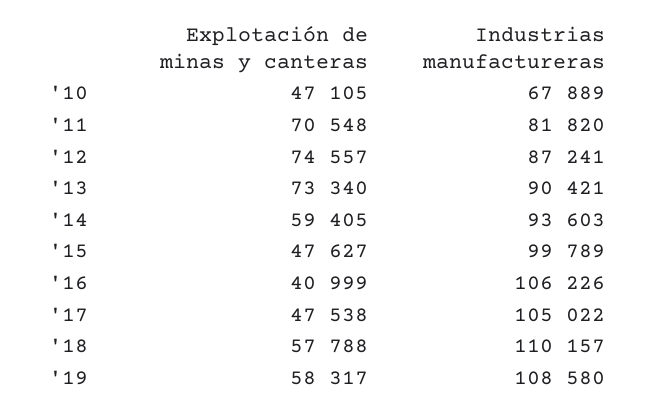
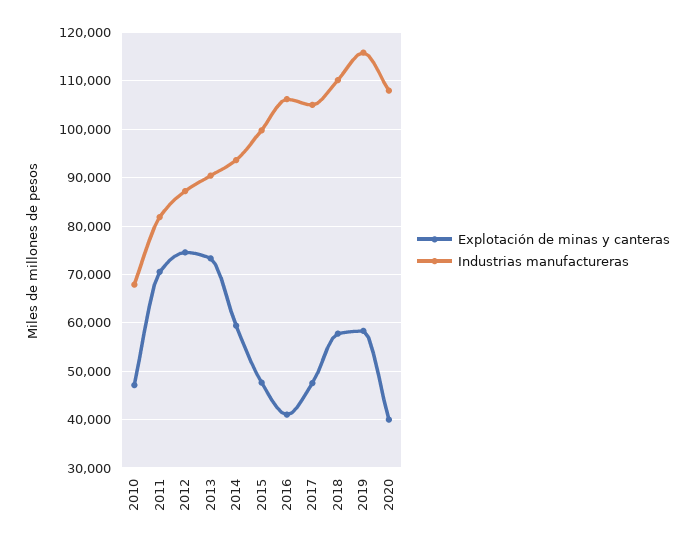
Industrias manufactureras, '19: 108580 -> 116000
Explotación de minas y canteras, 2020: none -> 40000
Industrias manufactureras, 2020: none -> 108000

